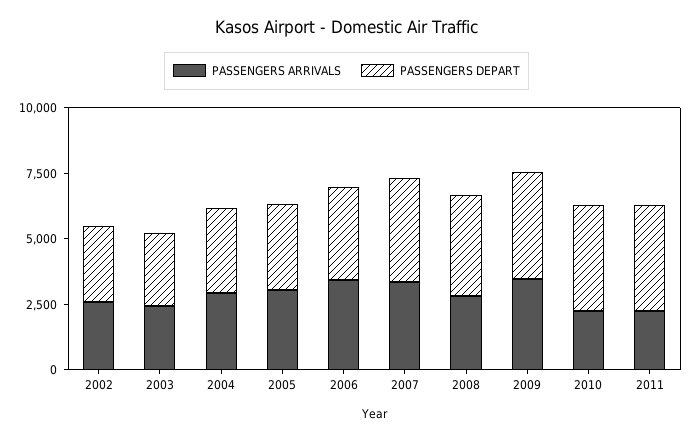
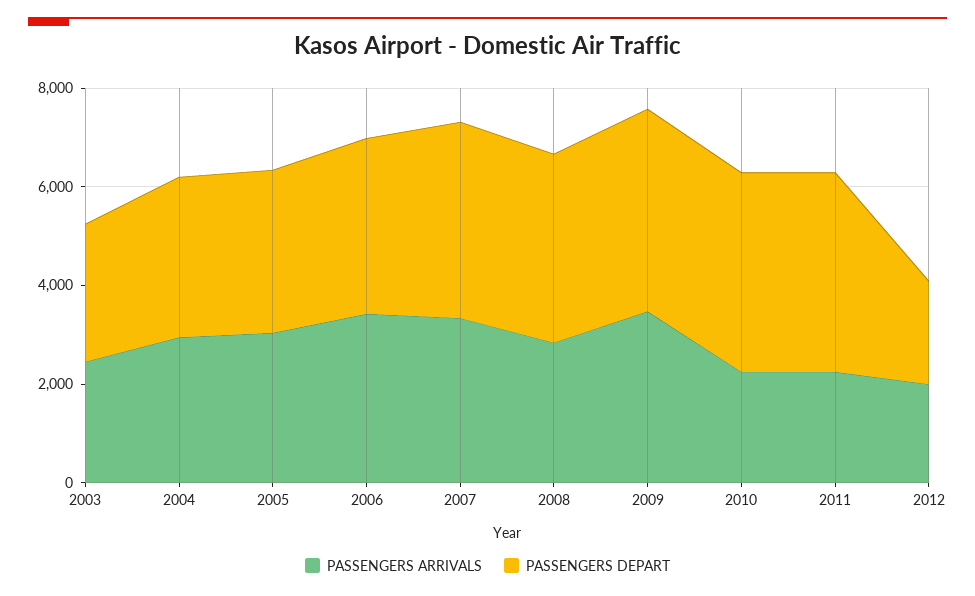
PASSENGERS ARRIVALS, 2002: 2500 -> none
PASSENGERS DEPART, 2002: 3000 -> none
PASSENGERS ARRIVALS, 2012: none -> 2000
PASSENGERS DEPART, 2012: none -> 2000

